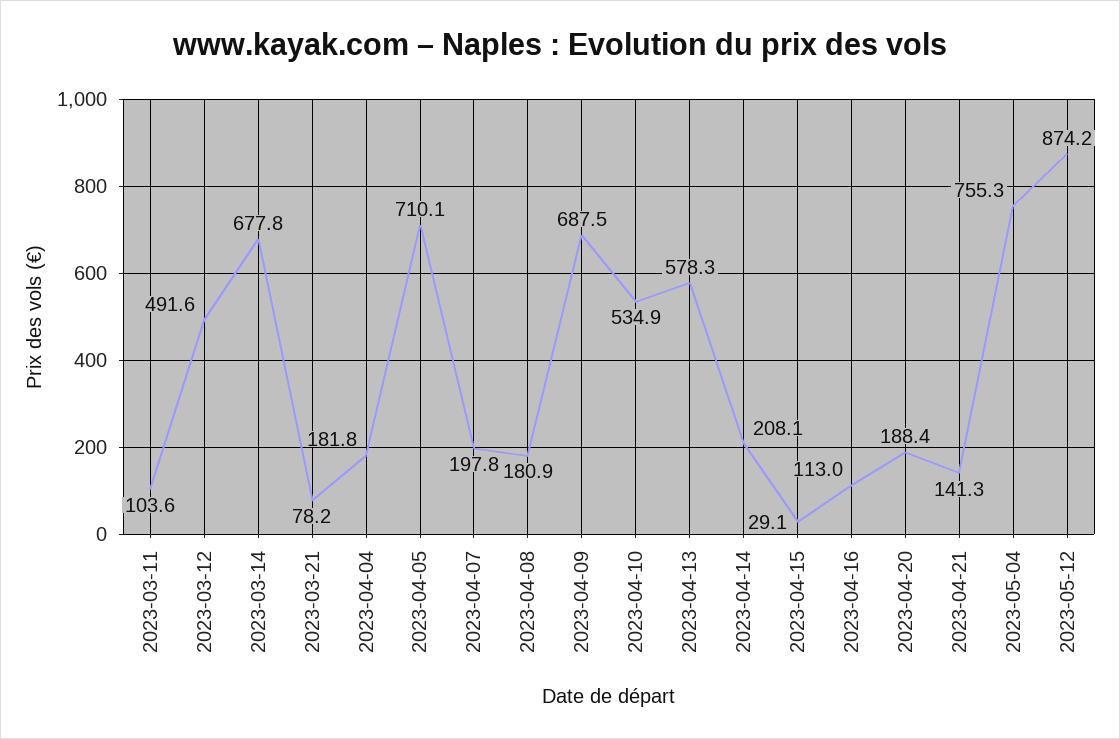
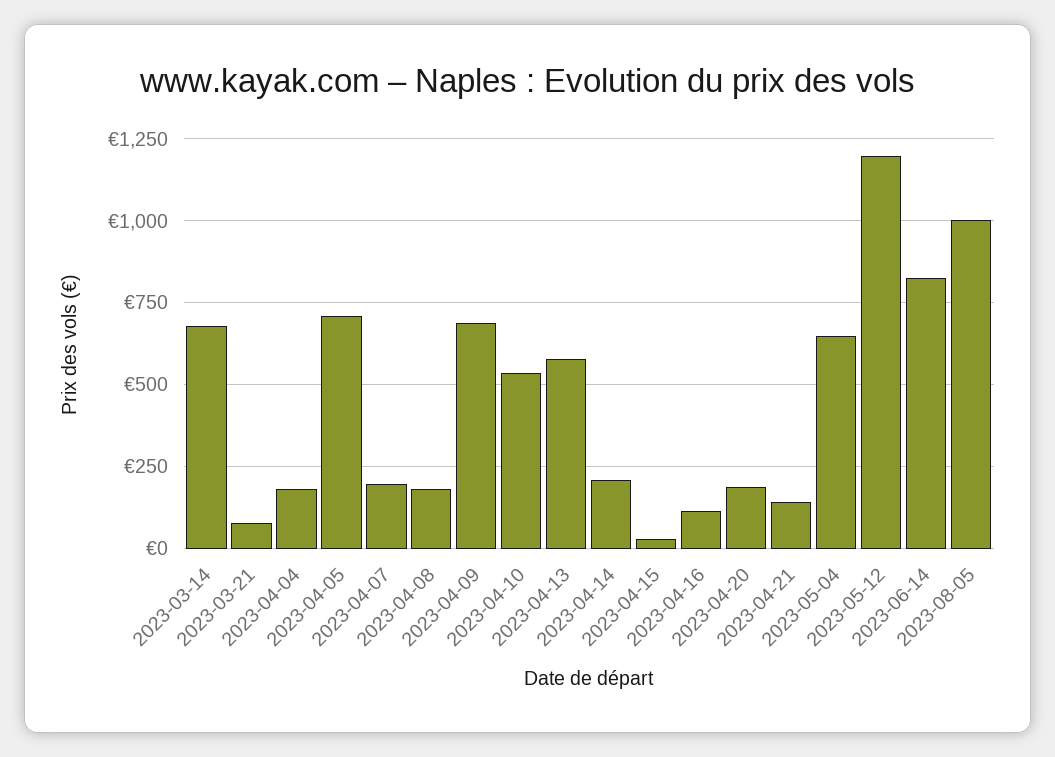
2023-03-11: 103.6 -> none
2023-03-12: 491.6 -> none
2023-05-04: 755.3 -> 650
2023-05-12: 874.2 -> 1200
2023-06-14: none -> 825
2023-08-05: none -> 1000

